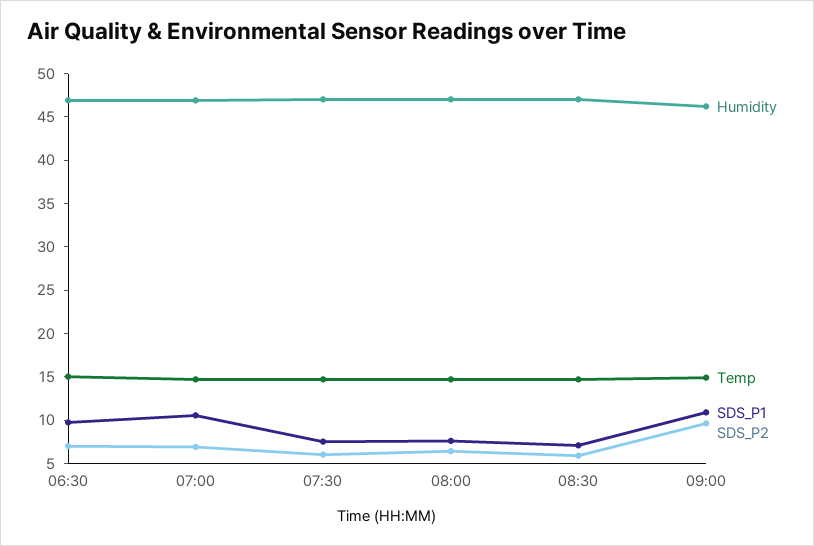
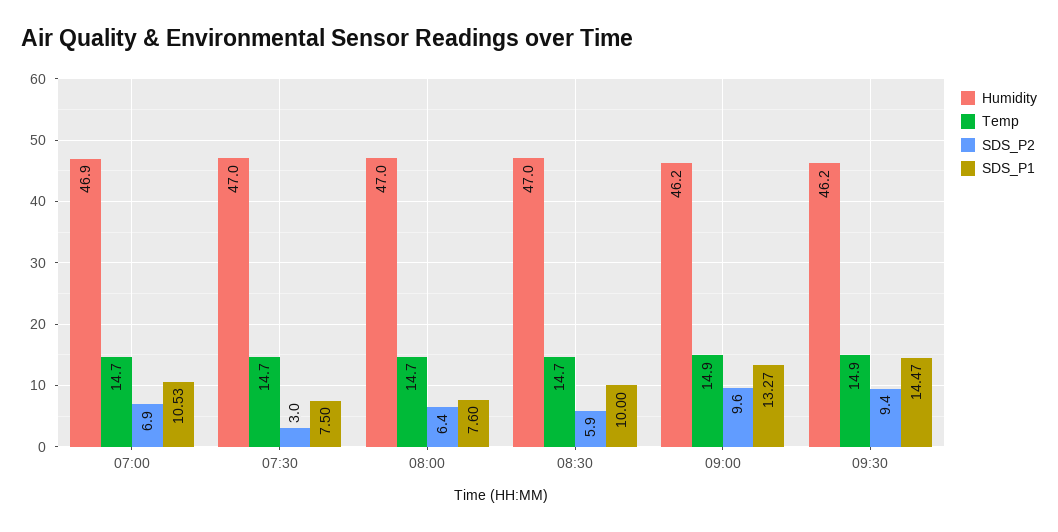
Humidity, 06:30: 47 -> none
Temp, 06:30: 15 -> none
SDS_P1, 06:30: 10 -> none
SDS_P2, 06:30: 7 -> none
SDS_P2, 07:30: 6 -> 3
SDS_P1, 08:30: 7 -> 10
SDS_P1, 09:00: 11 -> 13.27
Humidity, 09:30: none -> 46.2
Temp, 09:30: none -> 14.9
SDS_P2, 09:30: none -> 9.4
SDS_P1, 09:30: none -> 14.47

